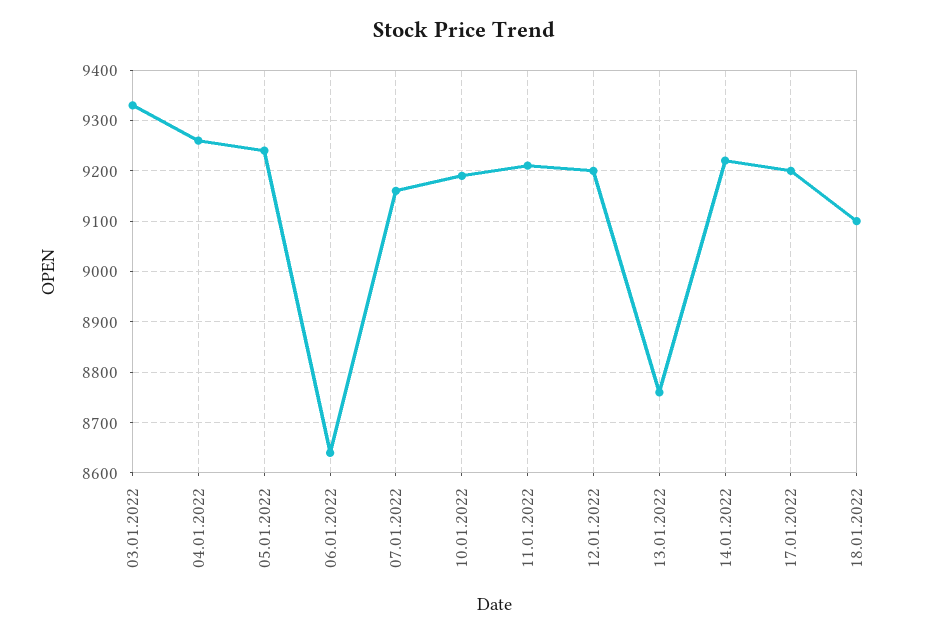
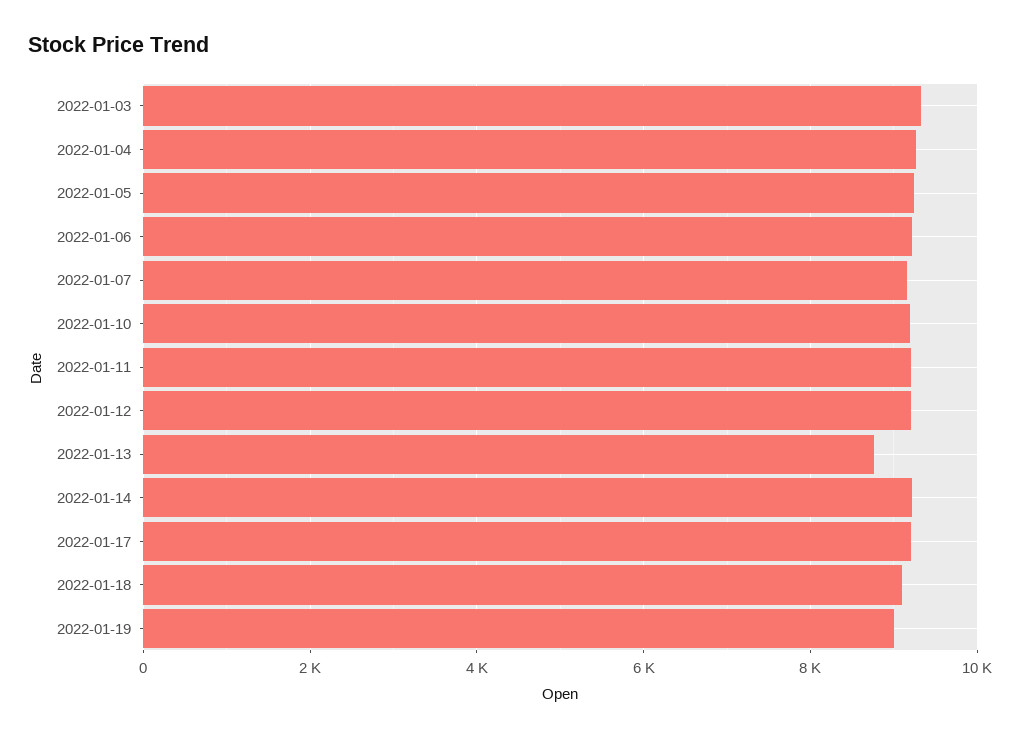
06.01.2022: 8640 -> 9200
2022-01-19: none -> 9000

